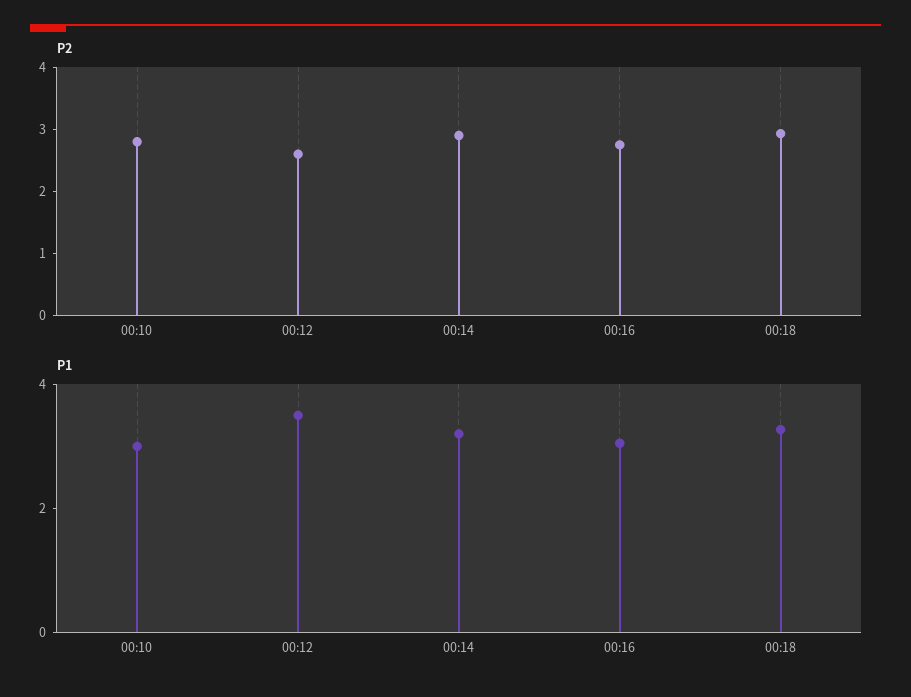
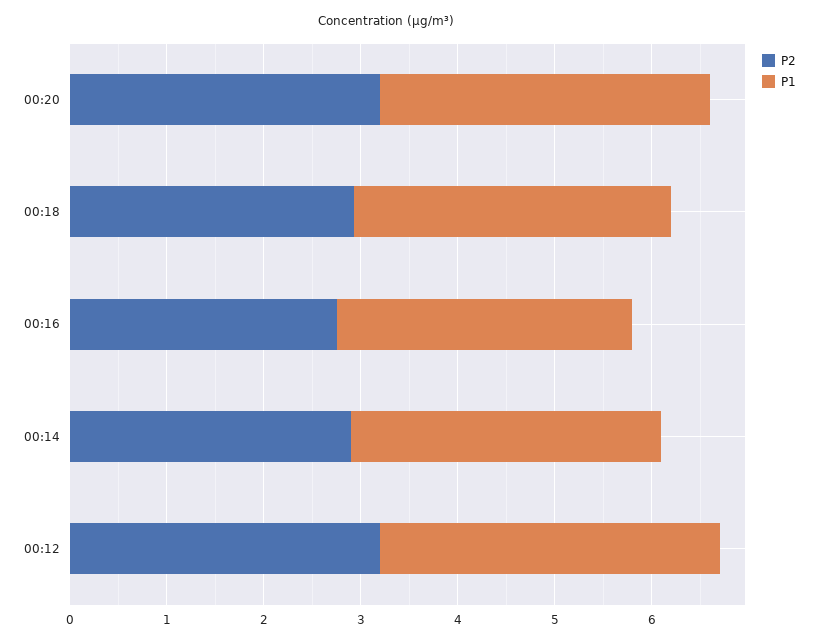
P2, 00:10: 2.8 -> none
P2, 00:12: 2.6 -> 3.2
P1, 00:10: 3 -> none
P2, 00:20: none -> 3.2
P1, 00:20: none -> 3.4

